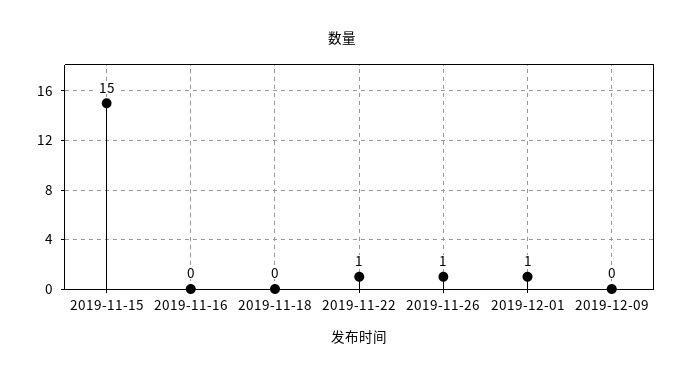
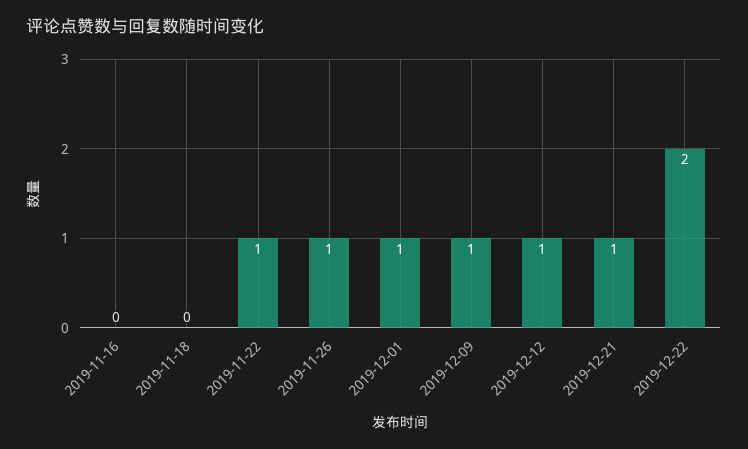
2019-11-15: 15 -> none
2019-12-09: 0 -> 1
2019-12-12: none -> 1
2019-12-21: none -> 1
2019-12-22: none -> 2

